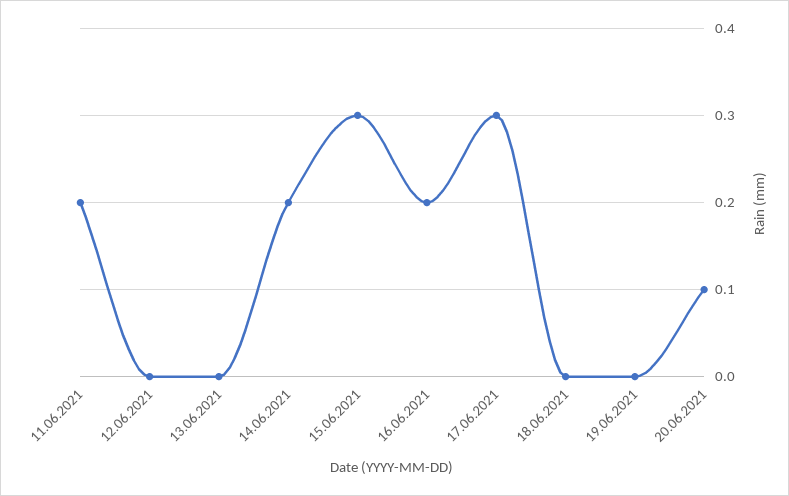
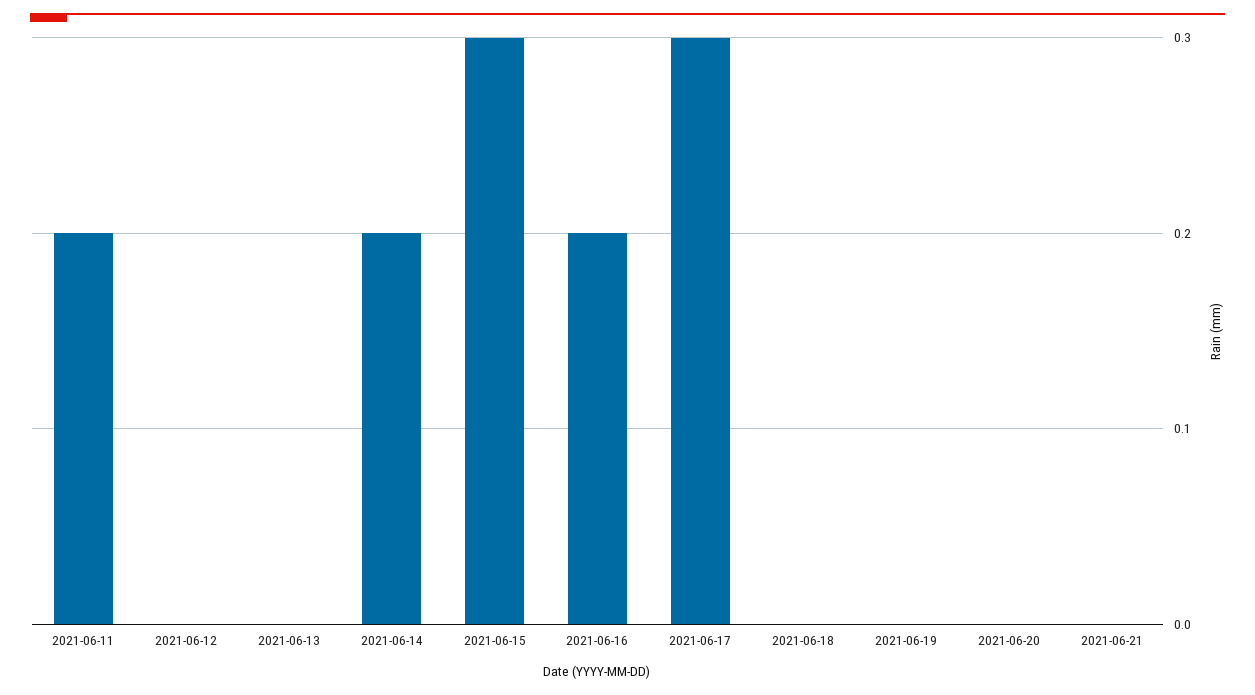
20.06.2021: 0.1 -> 0
2021-06-21: none -> 0

